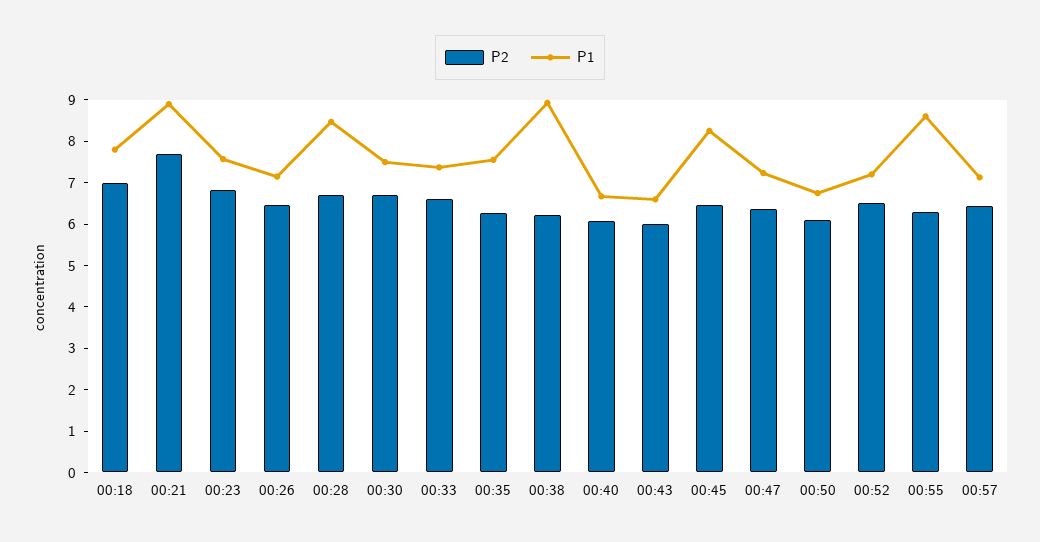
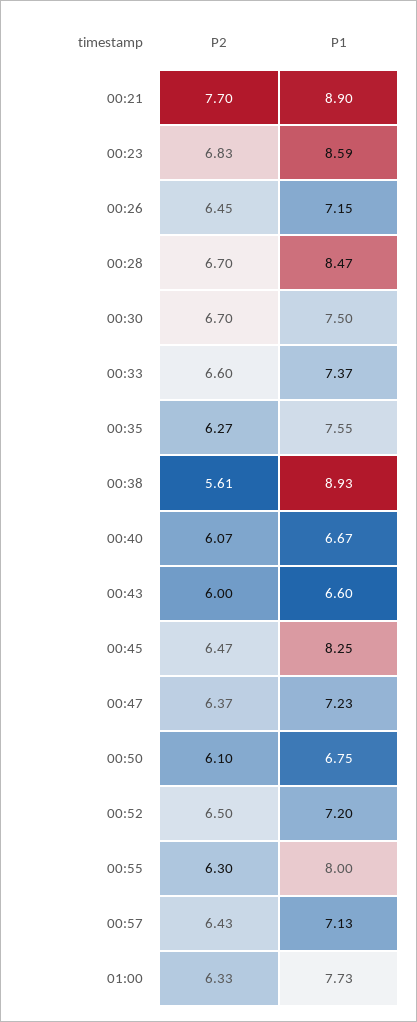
P2, 00:18: 7 -> none
P1, 00:18: 7.8 -> none
P1, 00:23: 7.6 -> 8.59
P2, 00:38: 6.2 -> 5.61
P1, 00:55: 8.6 -> 8
P2, 01:00: none -> 6.33
P1, 01:00: none -> 7.73

